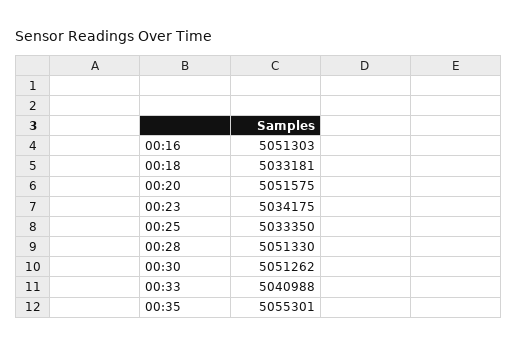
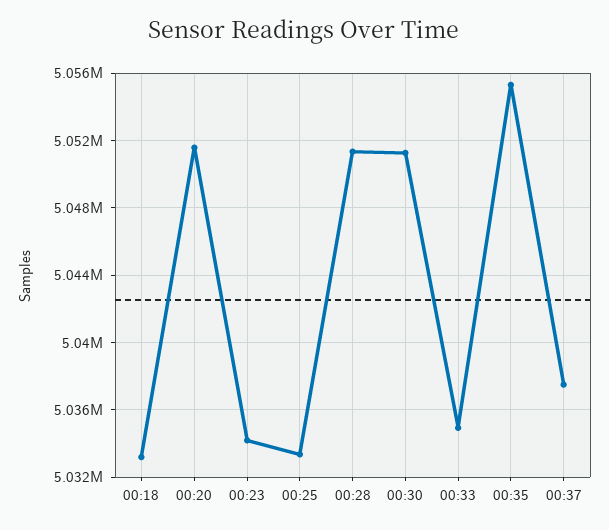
00:16: 5051303 -> none
00:33: 5040988 -> 5035000
00:37: none -> 5037500

